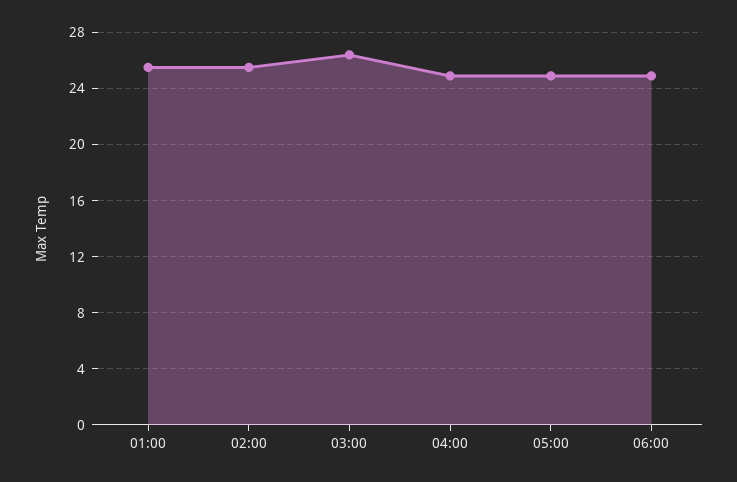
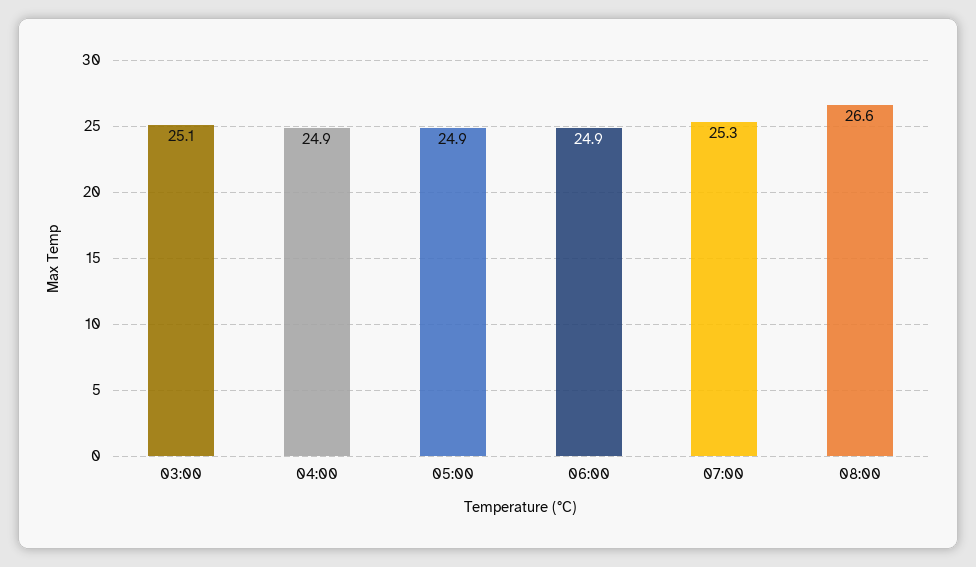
01:00: 25.5 -> none
02:00: 25.5 -> none
03:00: 26.5 -> 25.1
07:00: none -> 25.3
08:00: none -> 26.6

